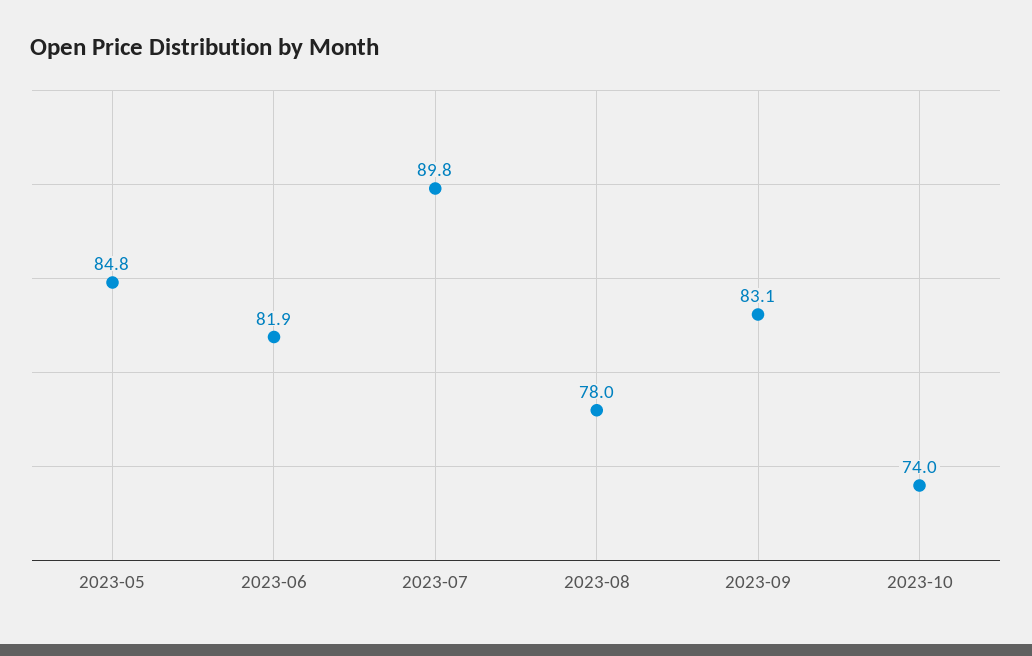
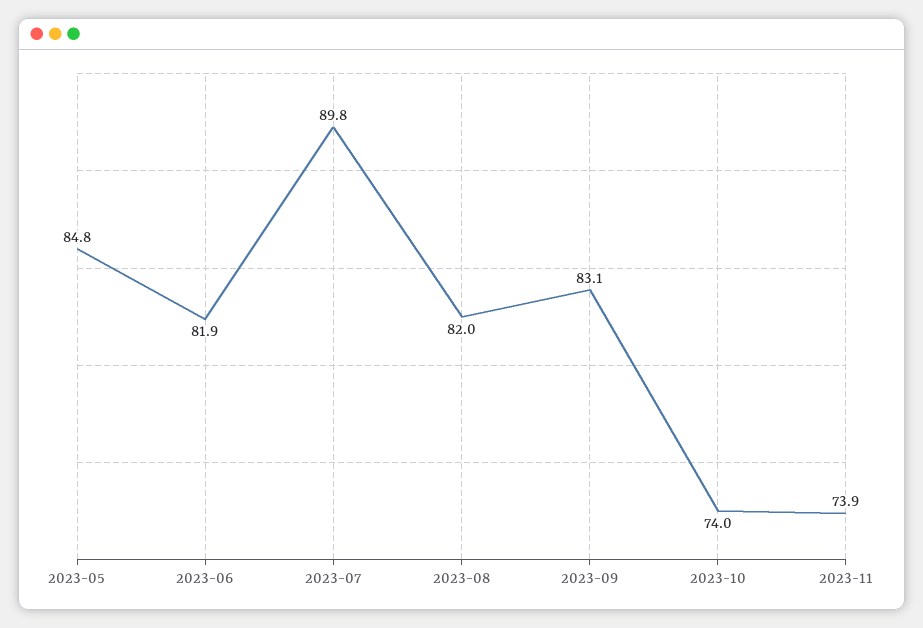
2023-08: 78 -> 82
2023-11: none -> 73.9

